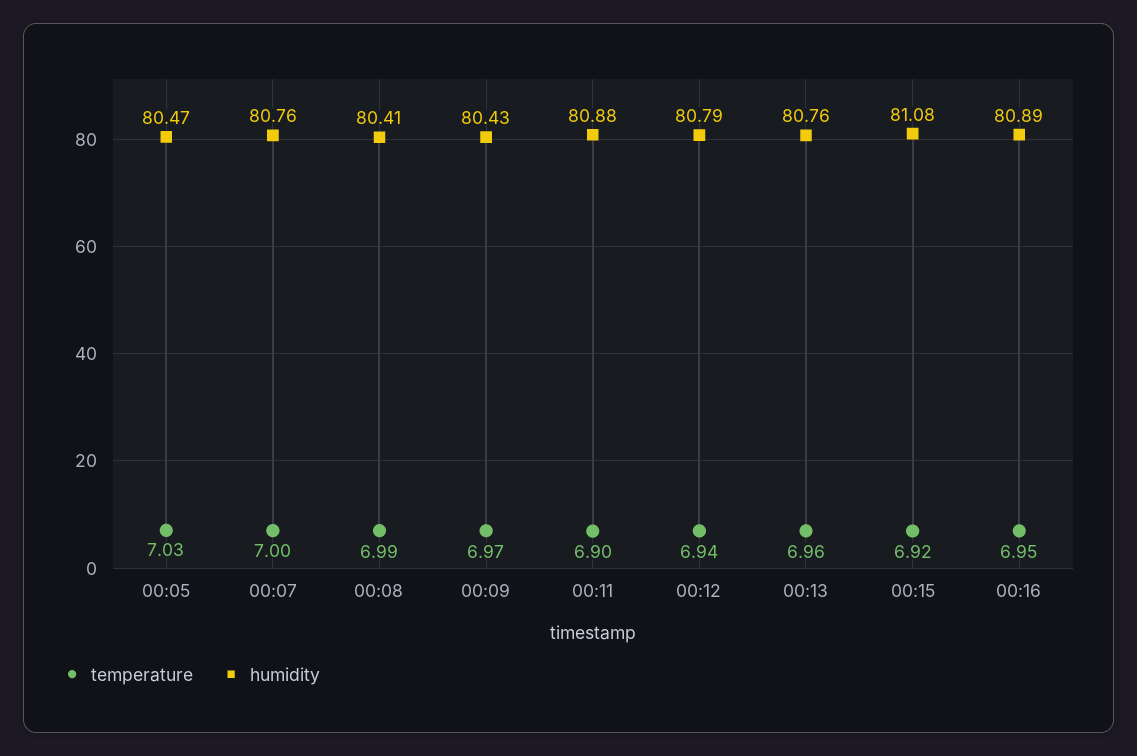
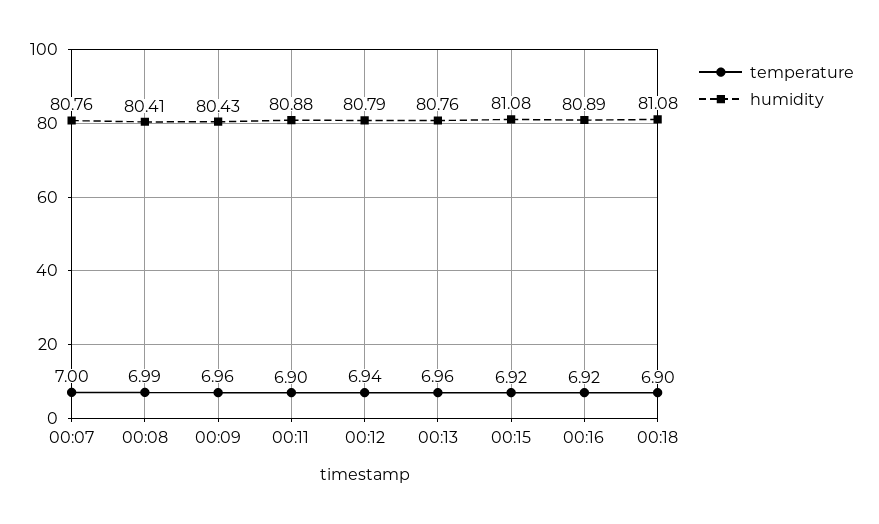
temperature, 00:05: 7.03 -> none
humidity, 00:05: 80.47 -> none
temperature, 00:09: 6.97 -> 6.96
temperature, 00:16: 6.95 -> 6.92
temperature, 00:18: none -> 6.9
humidity, 00:18: none -> 81.08

